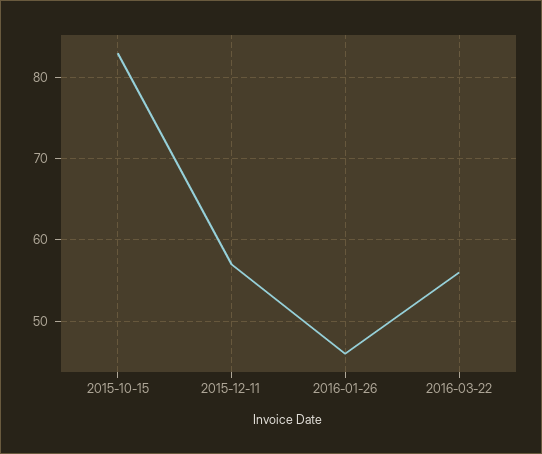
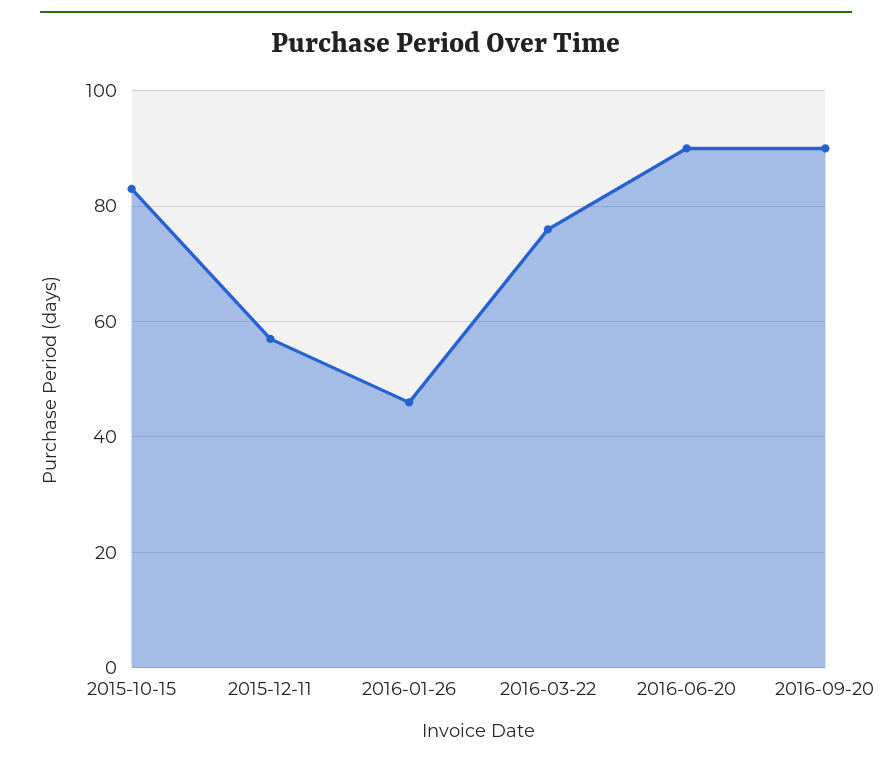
2016-03-22: 56 -> 75
2016-06-20: none -> 90
2016-09-20: none -> 90

